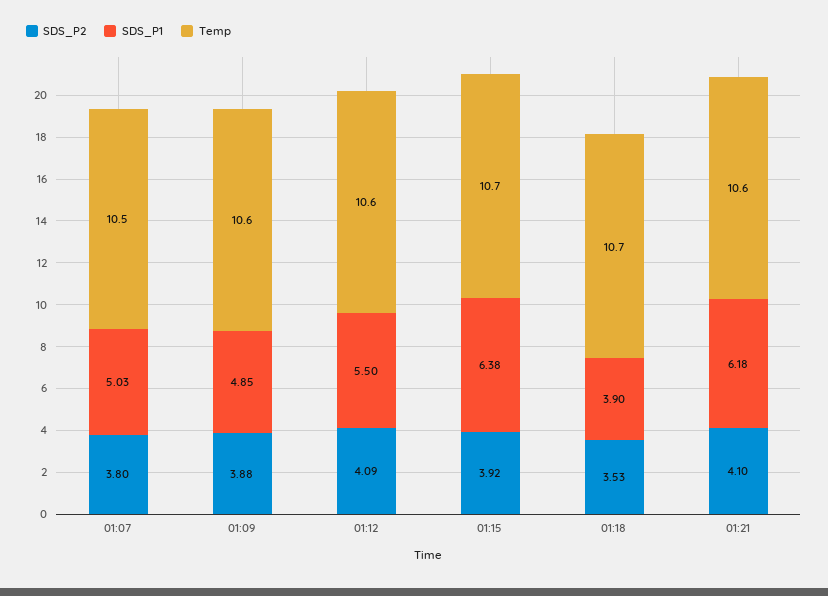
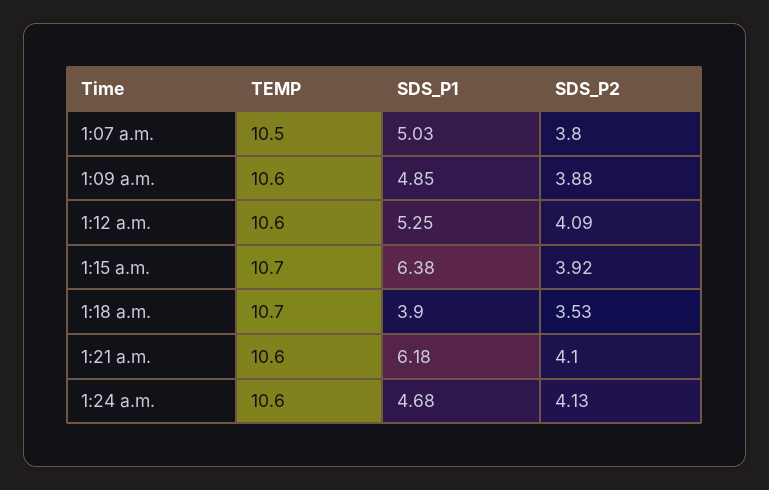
SDS_P1, 01:12: 5.5 -> 5.25
Temp, 1:24 a.m.: none -> 10.6
SDS_P1, 1:24 a.m.: none -> 4.68
SDS_P2, 1:24 a.m.: none -> 4.13

